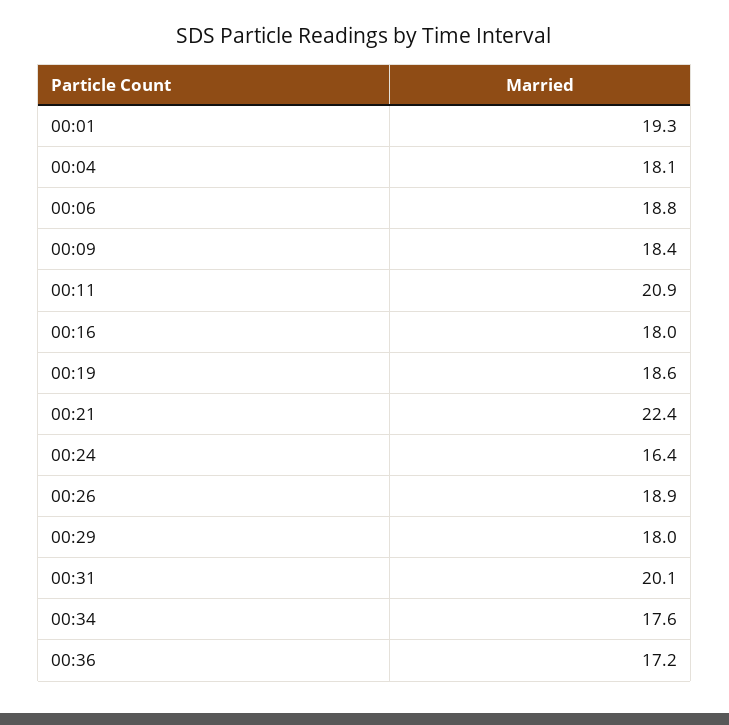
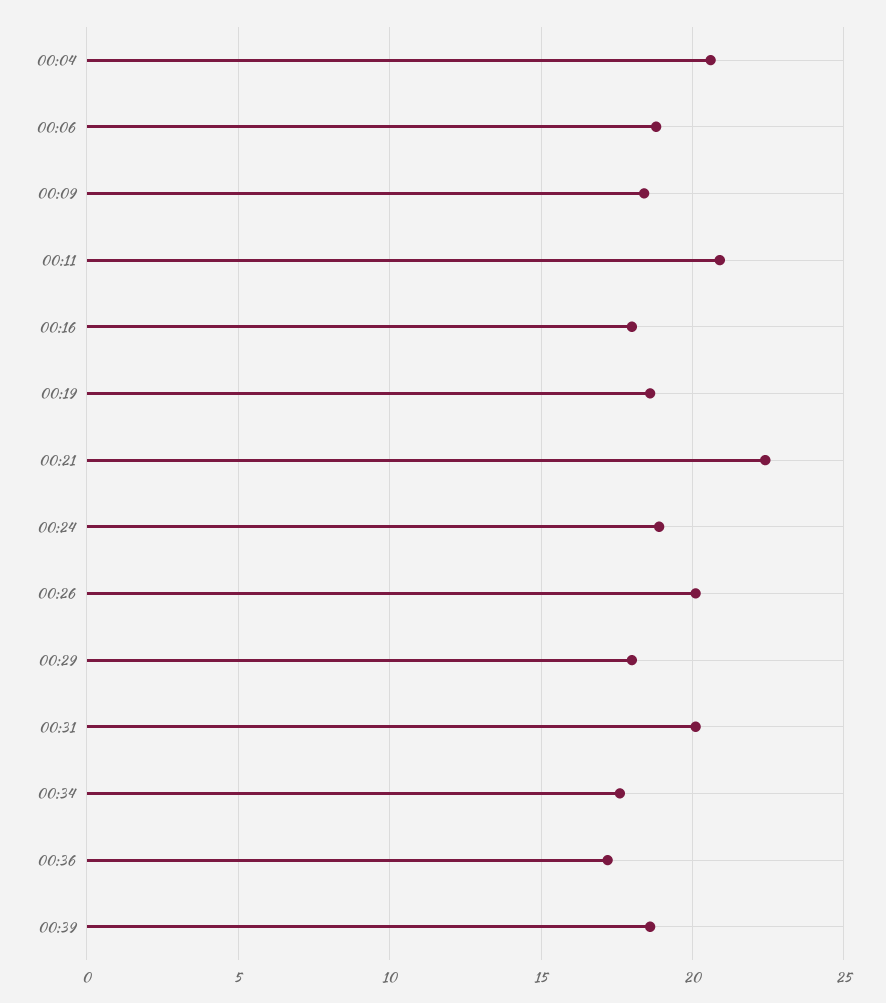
00:01: 19.3 -> none
00:04: 18.1 -> 20.5
00:24: 16.4 -> 19
00:26: 18.9 -> 20
00:39: none -> 18.5

